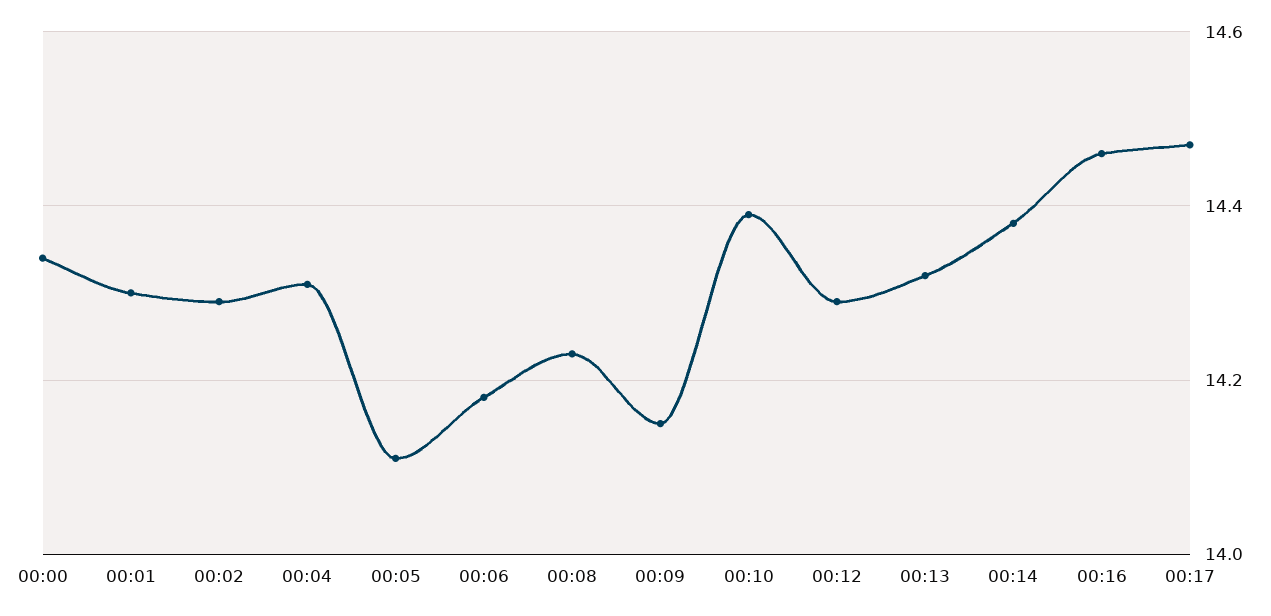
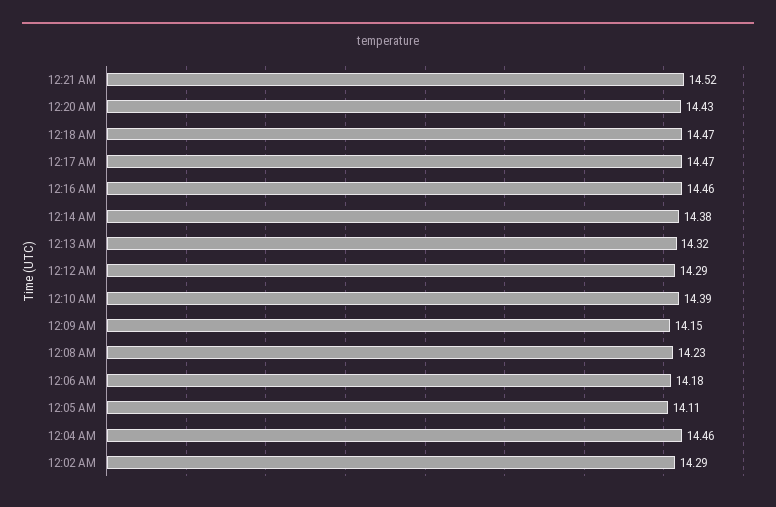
00:00: 14.35 -> none
00:01: 14.3 -> none
00:04: 14.3 -> 14.46
12:21 AM: none -> 14.52
12:20 AM: none -> 14.43
12:18 AM: none -> 14.47

